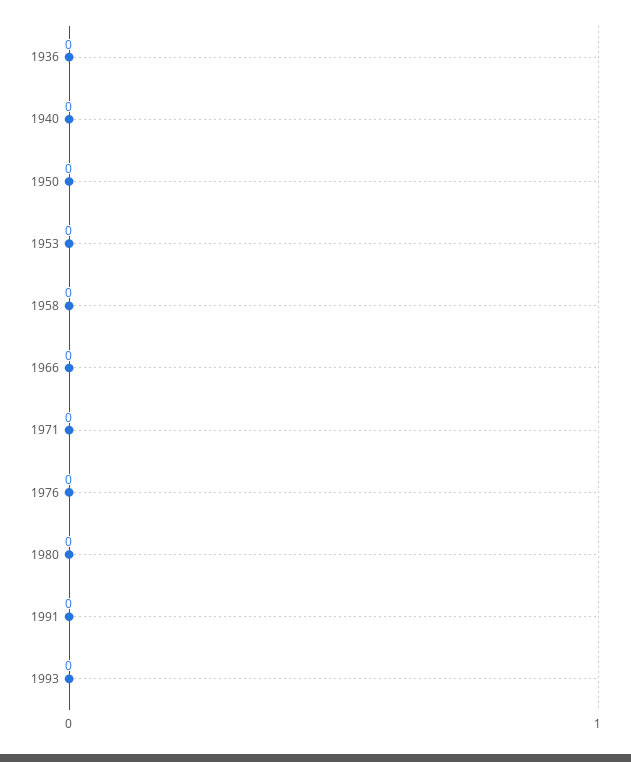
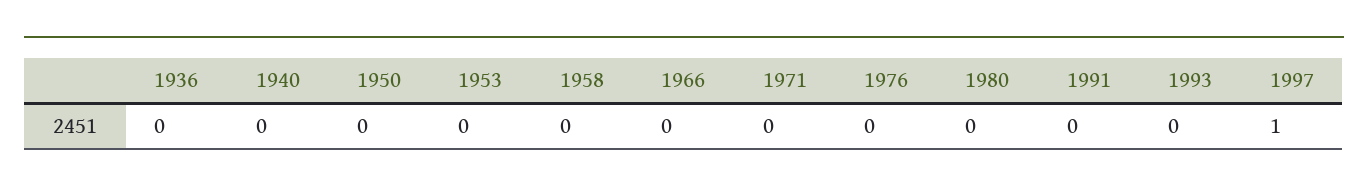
1997: none -> 1

